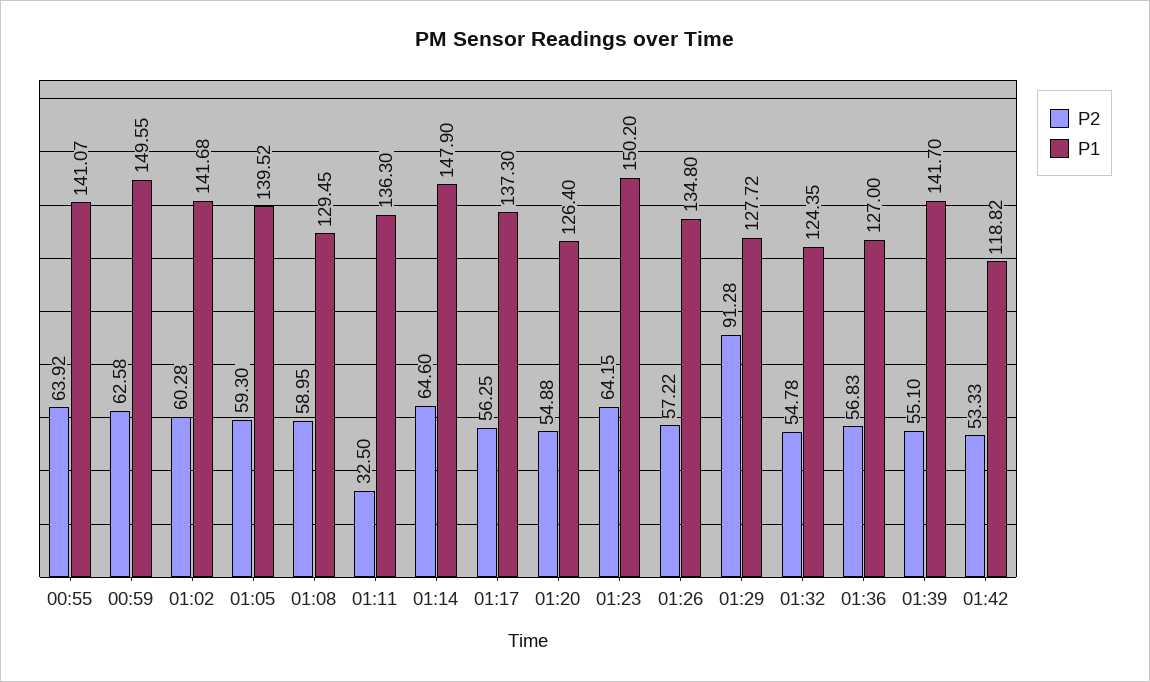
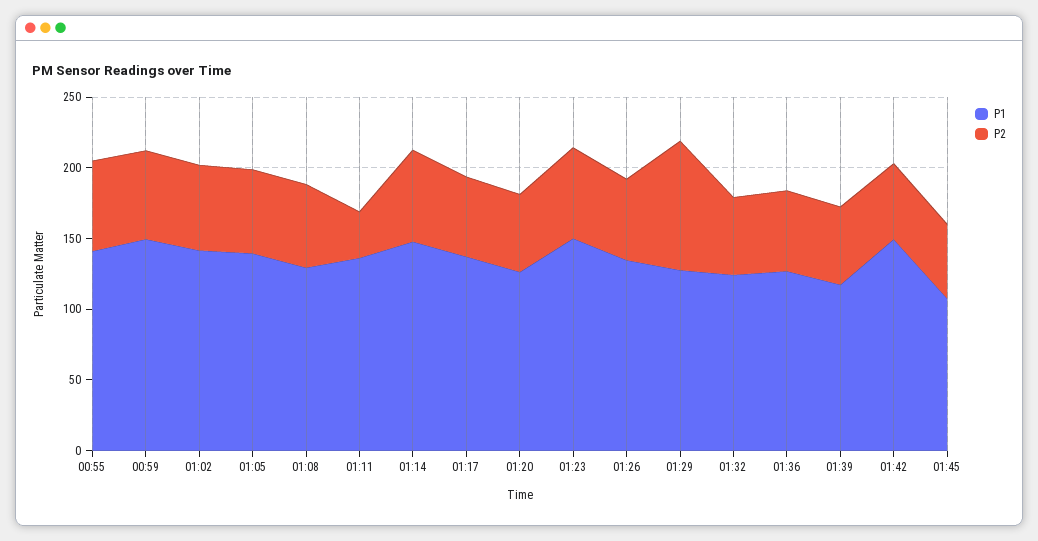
P1, 01:39: 141.7 -> 120
P1, 01:42: 118.82 -> 150
P1, 01:45: none -> 110
P2, 01:45: none -> 50

